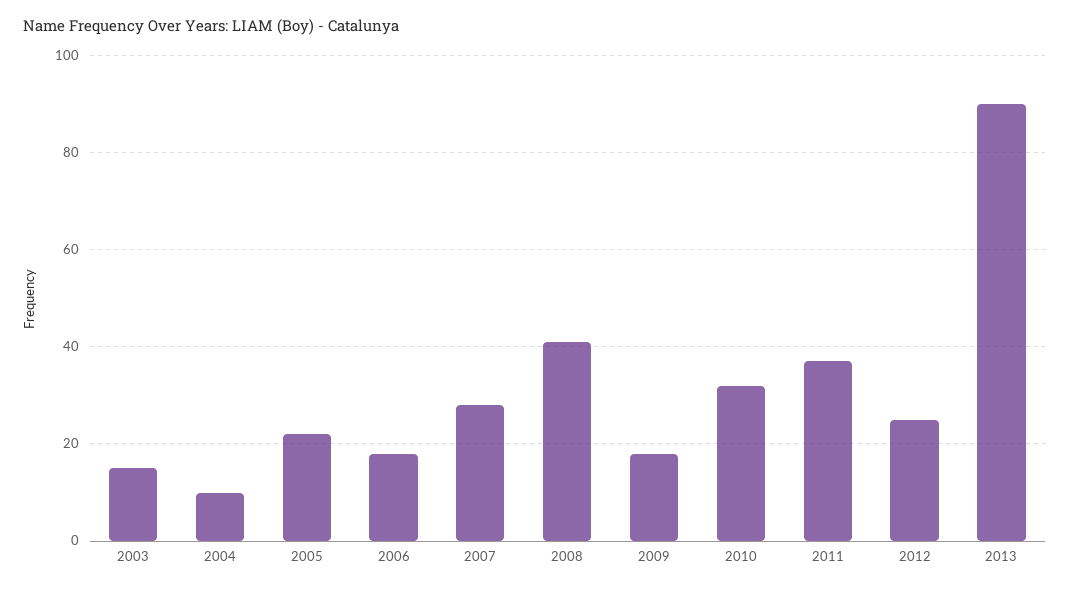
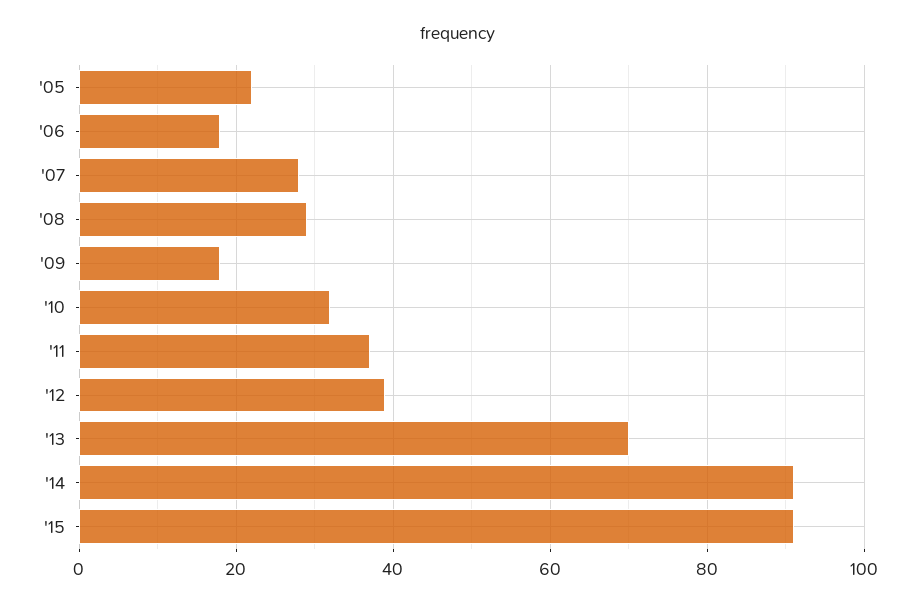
2003: 15 -> none
2004: 10 -> none
2008: 40 -> 30
2012: 25 -> 40
2013: 90 -> 70
'14: none -> 90
'15: none -> 90

